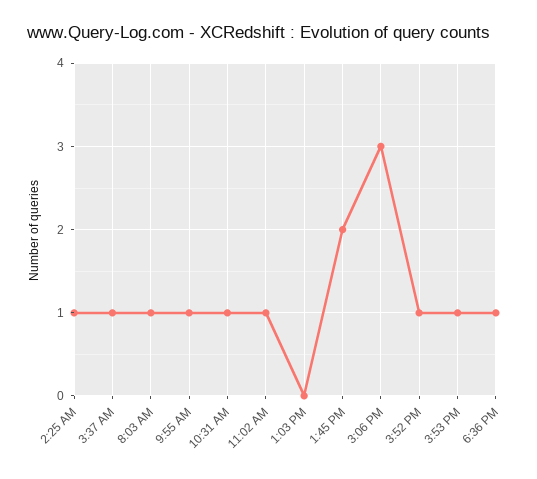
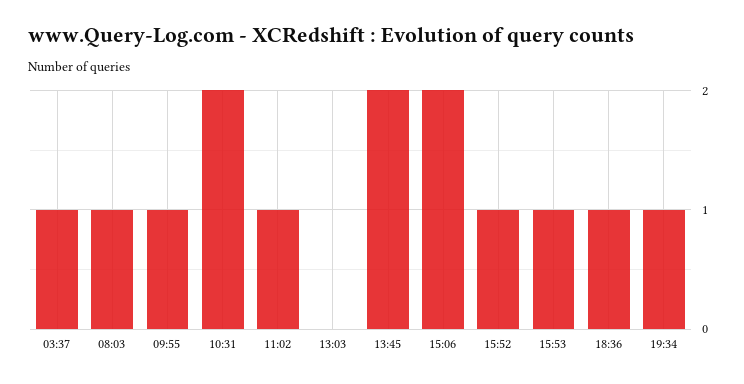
2:25 AM: 1 -> none
10:31 AM: 1 -> 2
3:06 PM: 3 -> 2
19:34: none -> 1

